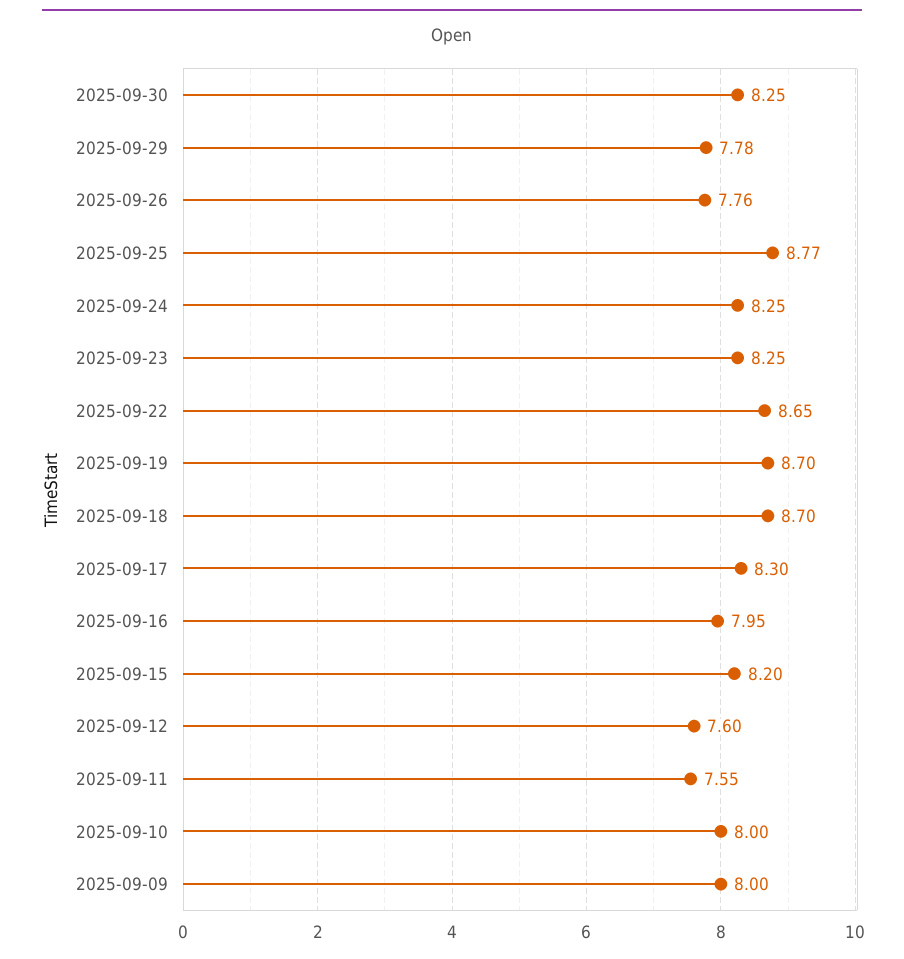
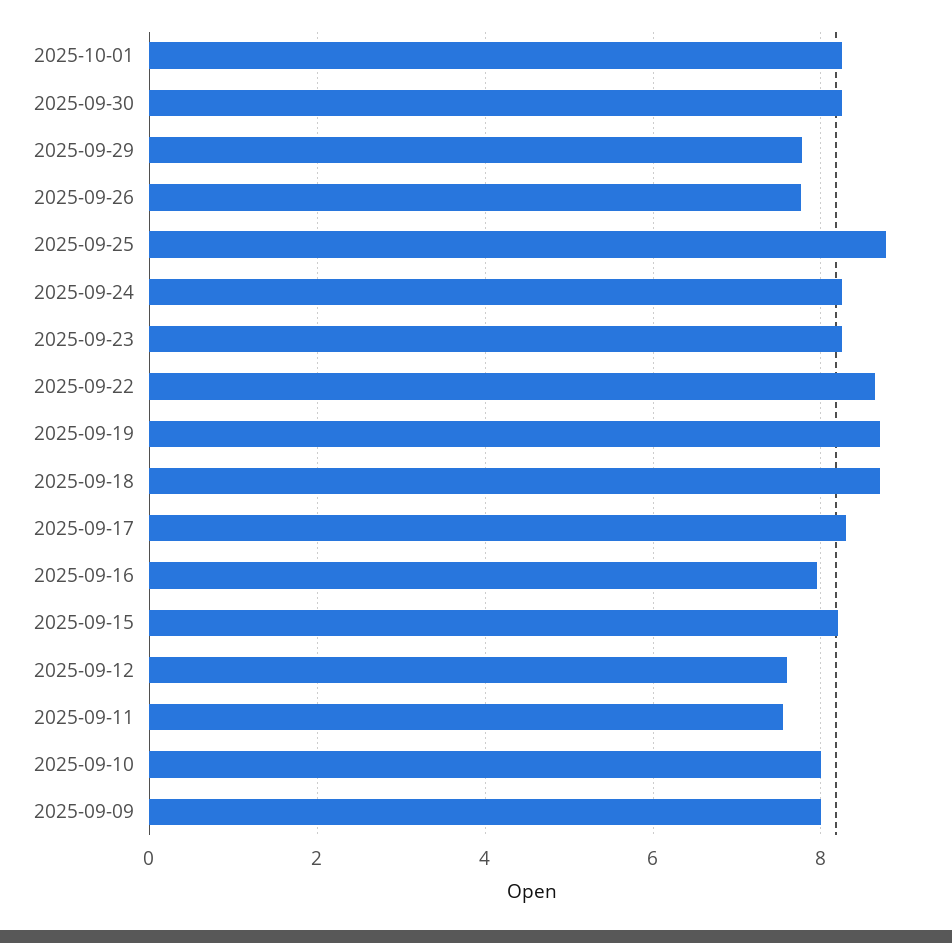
2025-10-01: none -> 8.2

